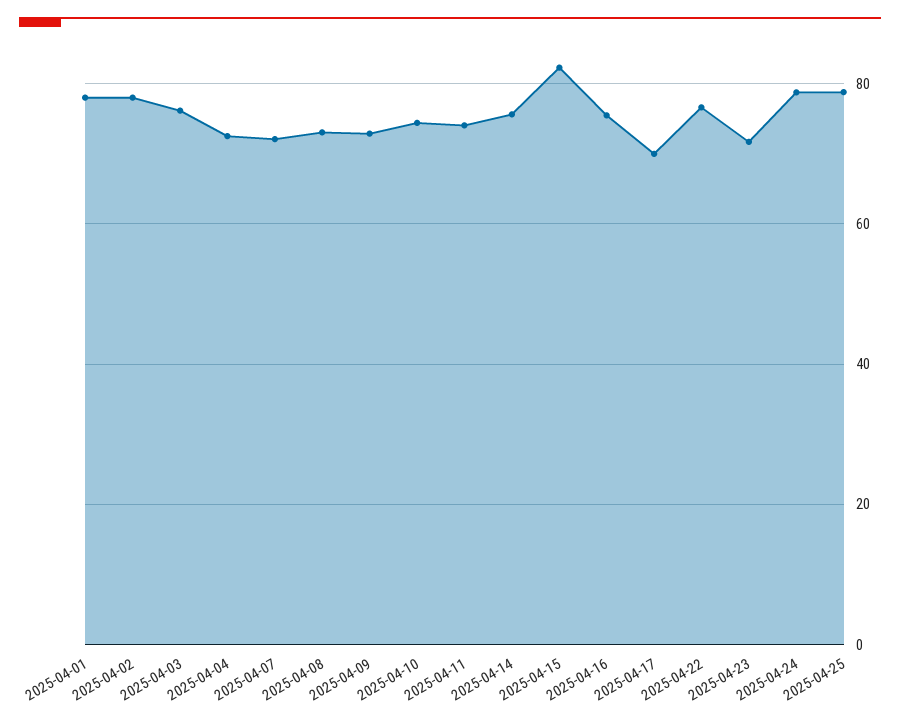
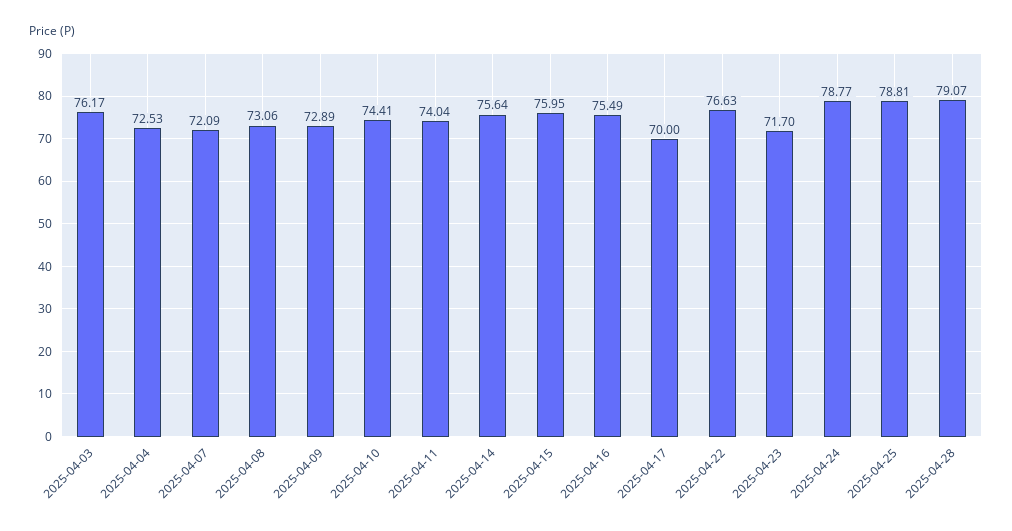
2025-04-01: 78 -> none
2025-04-02: 78 -> none
2025-04-15: 82 -> 75.95
2025-04-28: none -> 79.07

